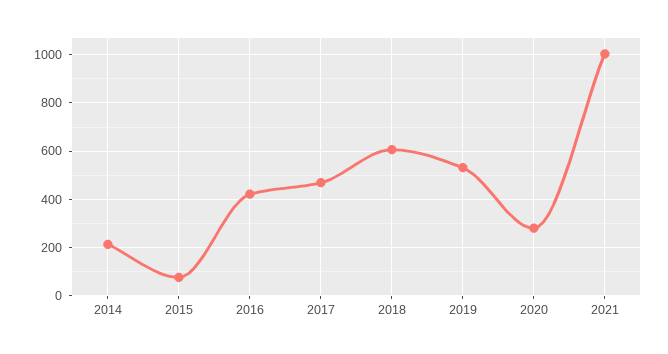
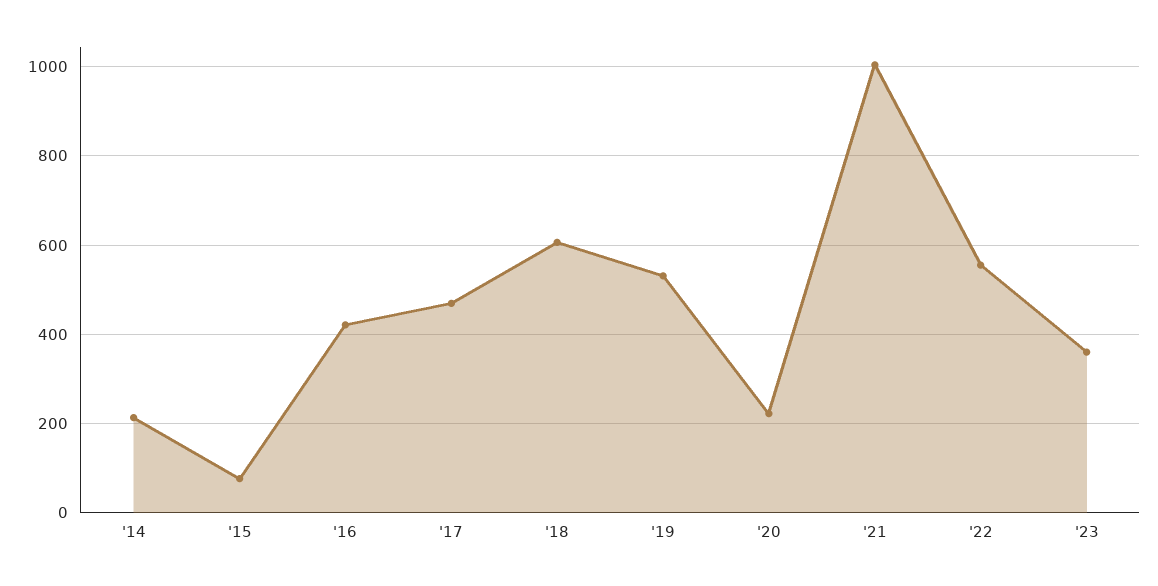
2020: 275 -> 220
'22: none -> 560
'23: none -> 360

